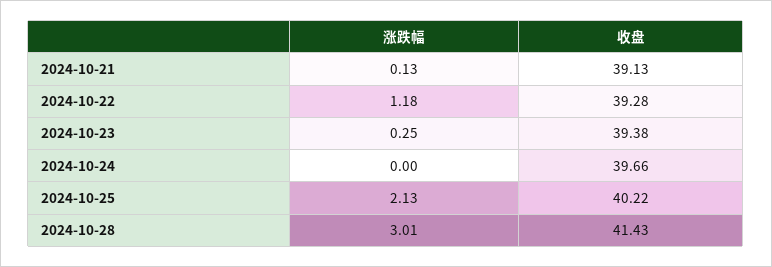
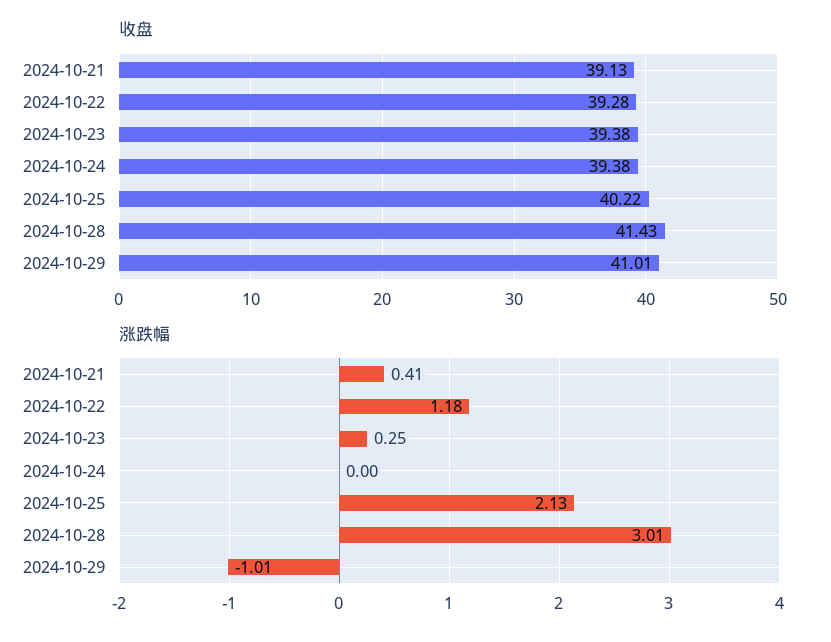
涨跌幅, 2024-10-21: 0.13 -> 0.41
收盘, 2024-10-24: 39.66 -> 39.38
收盘, 2024-10-29: none -> 41.01
涨跌幅, 2024-10-29: none -> -1.01

